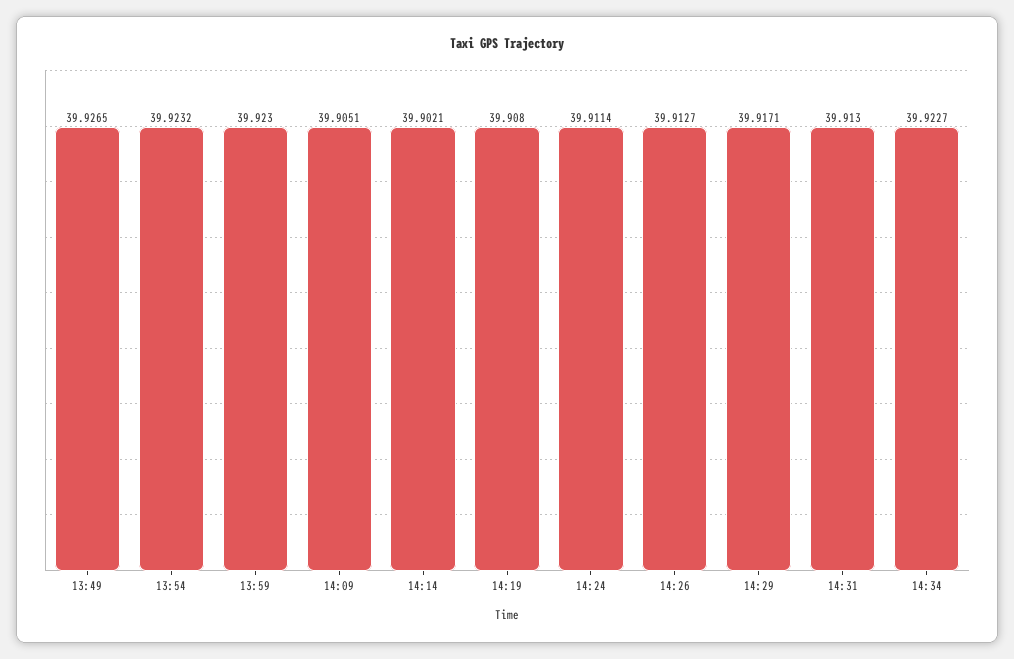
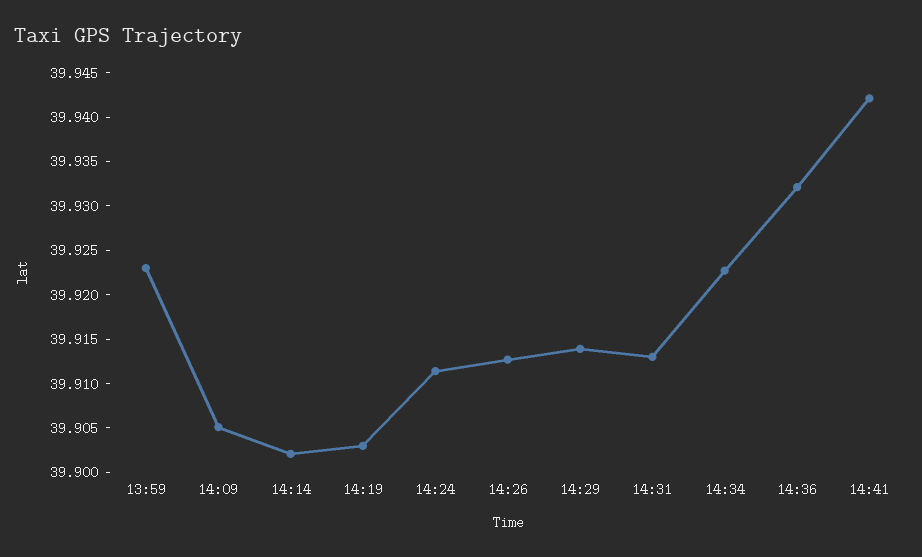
13:49: 39.9265 -> none
13:54: 39.9232 -> none
14:19: 39.908 -> 39.903
14:29: 39.9171 -> 39.914
14:36: none -> 39.932
14:41: none -> 39.942

